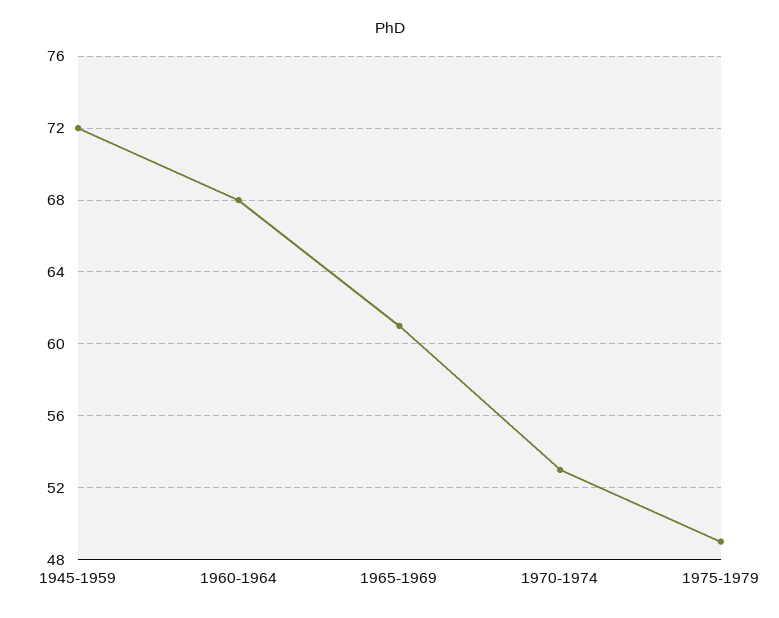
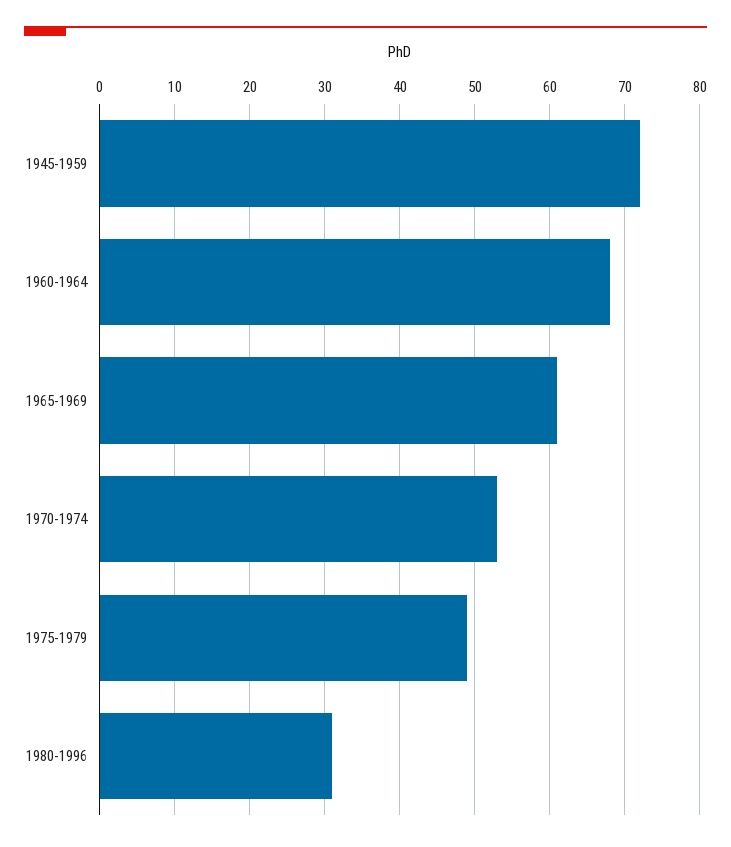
1980-1996: none -> 31

